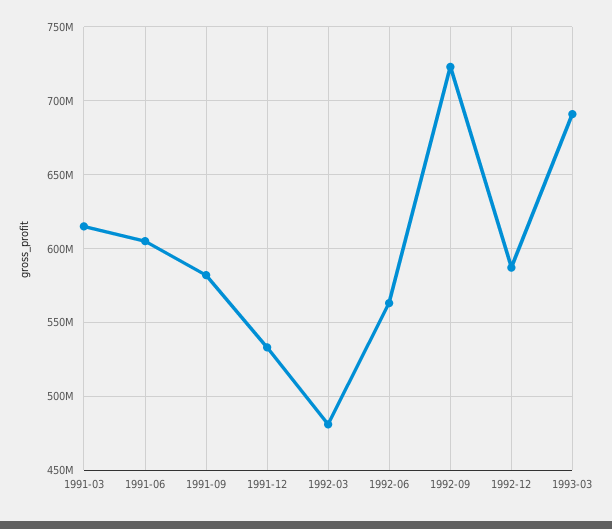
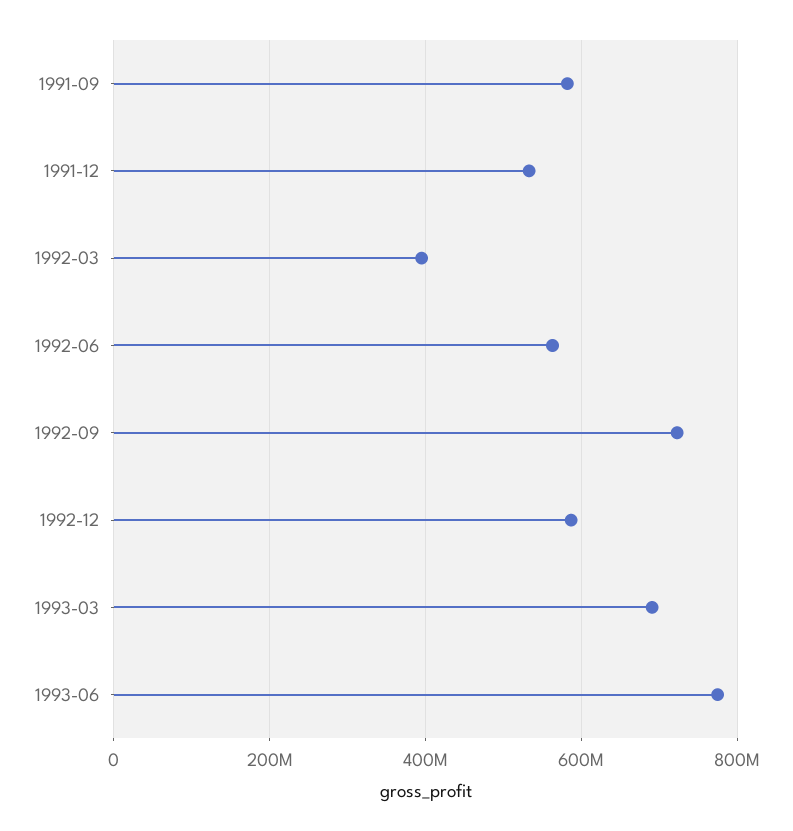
1991-03: 615000000 -> none
1991-06: 605000000 -> none
1992-03: 480000000 -> 400000000
1993-06: none -> 780000000

